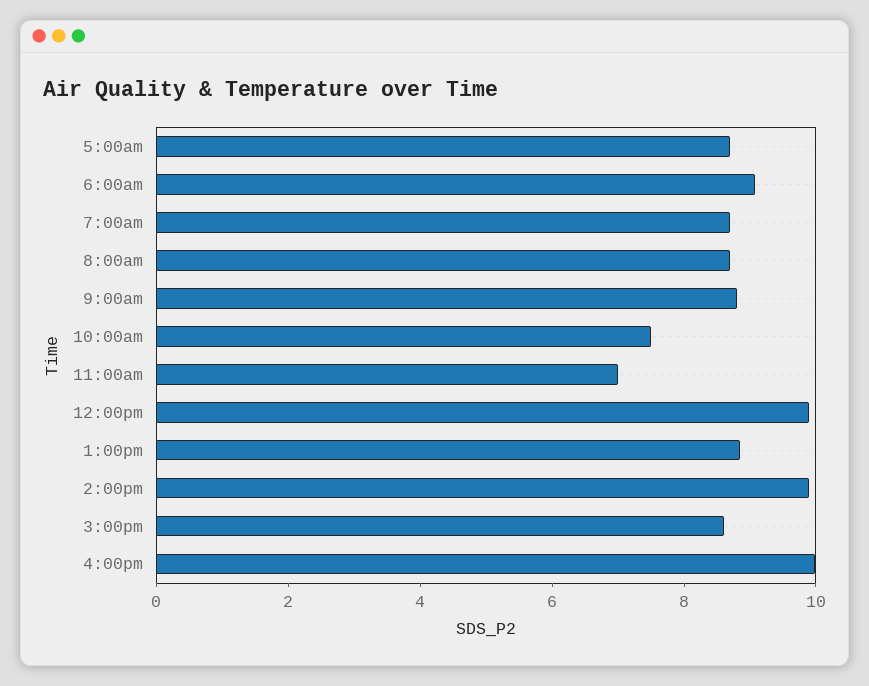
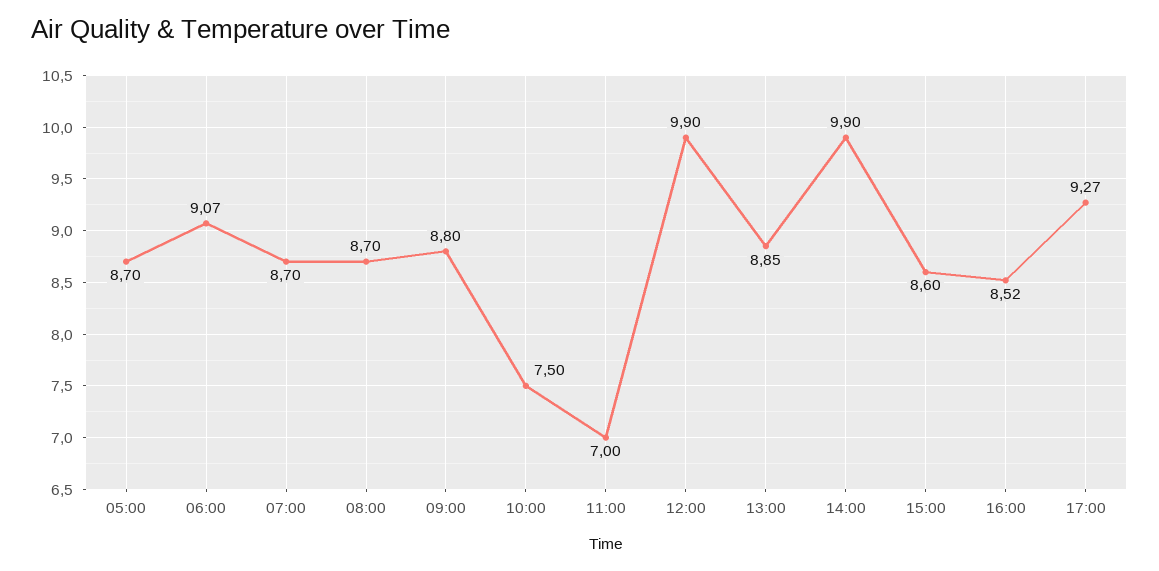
4:00pm: 10 -> 8.52
17:00: none -> 9.27

